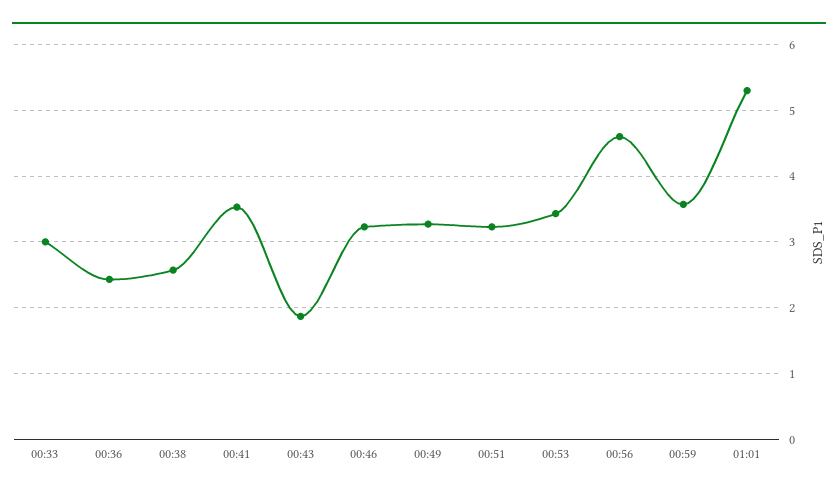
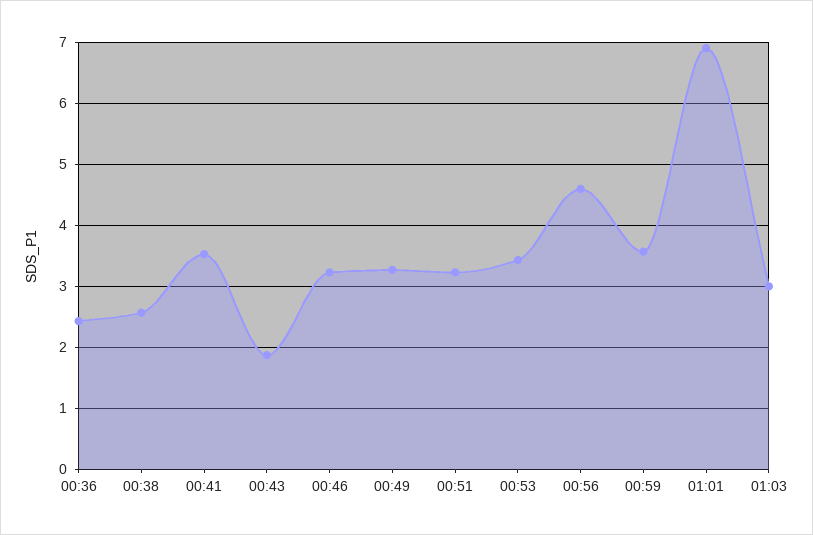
00:33: 3 -> none
01:01: 5.3 -> 6.9
01:03: none -> 3

